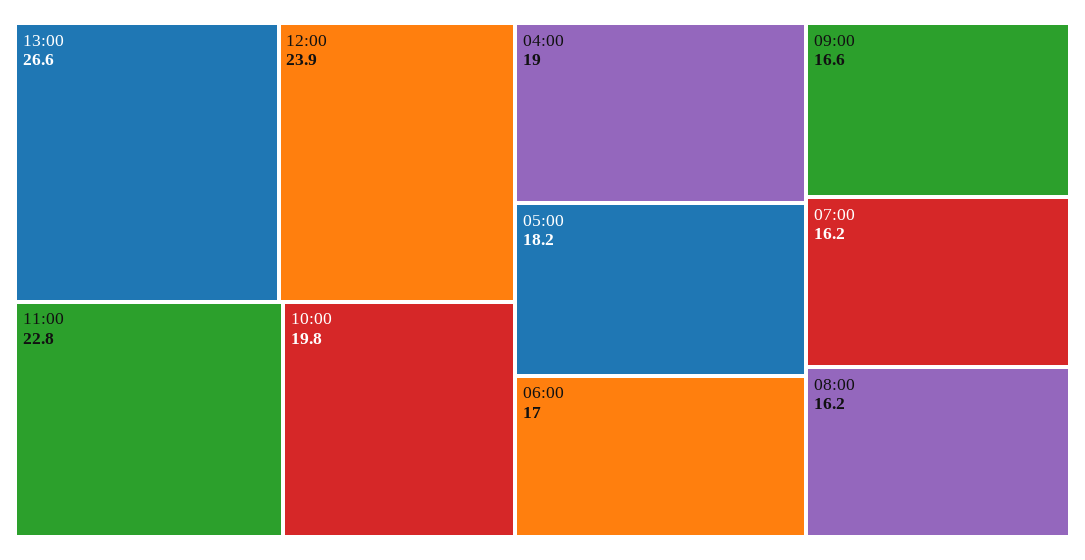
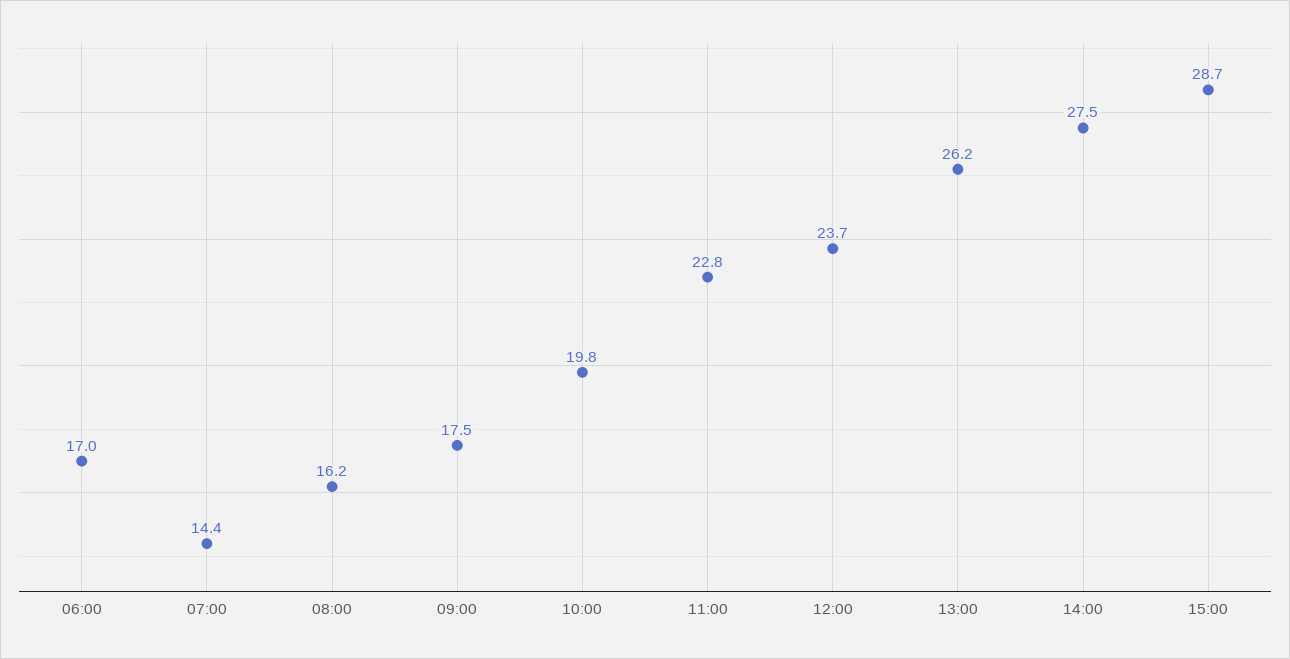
13:00: 26.6 -> 26.2
12:00: 23.9 -> 23.7
04:00: 19 -> none
05:00: 18.2 -> none
09:00: 16.6 -> 17.5
07:00: 16.2 -> 14.4
14:00: none -> 27.5
15:00: none -> 28.7

